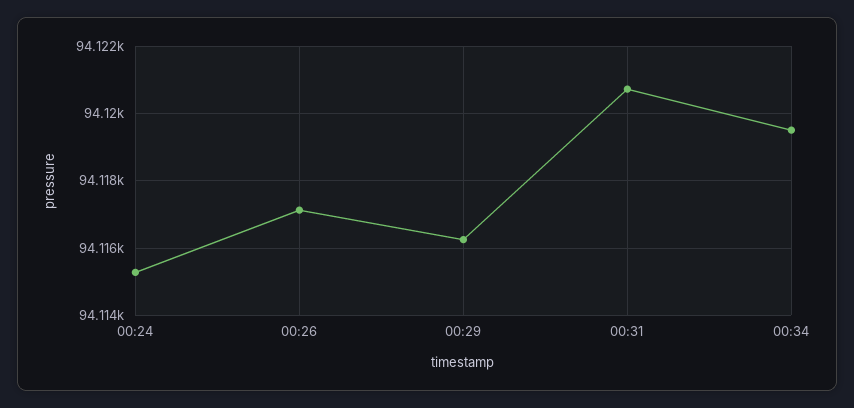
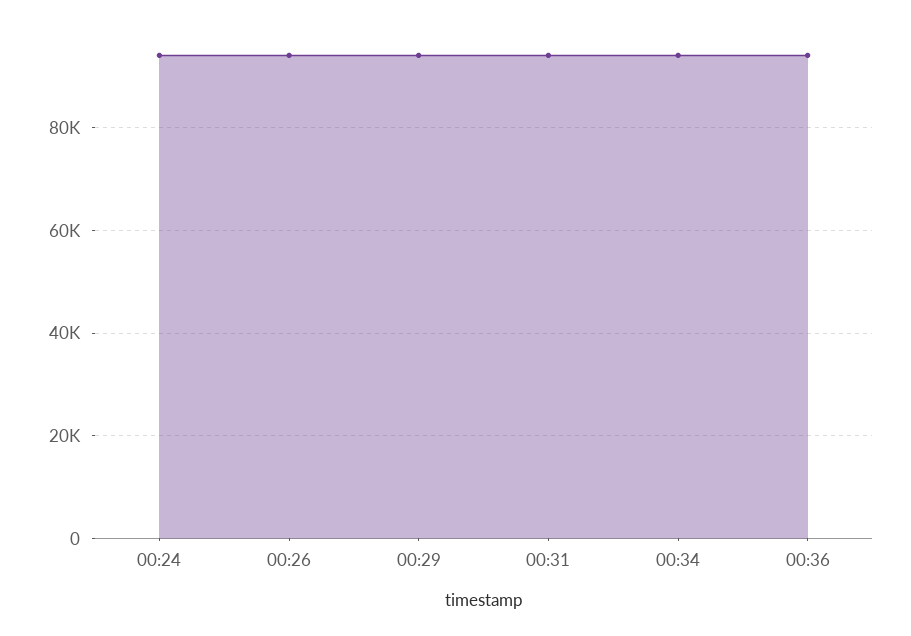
00:36: none -> 94000

